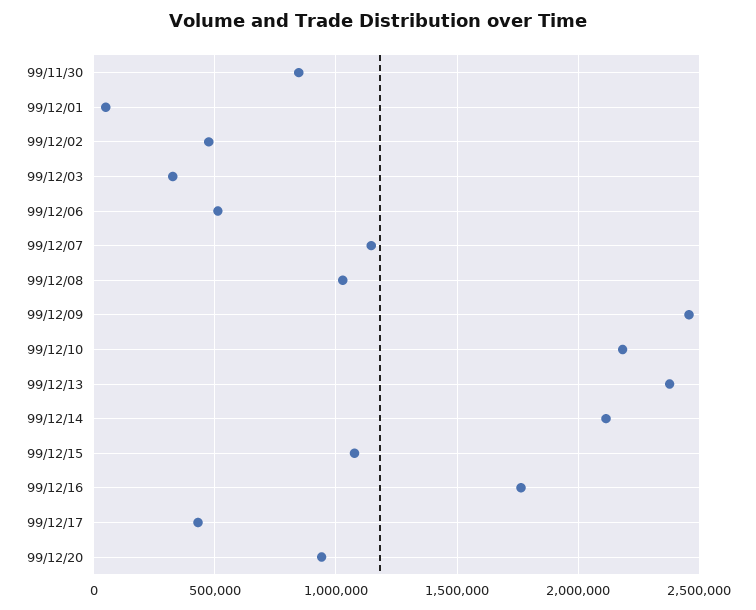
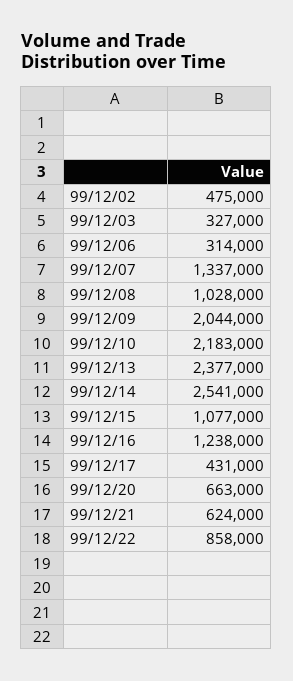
99/11/30: 850000 -> none
99/12/01: 50000 -> none
99/12/06: 500000 -> 314000
99/12/07: 1150000 -> 1337000
99/12/09: 2450000 -> 2044000
99/12/14: 2100000 -> 2541000
99/12/16: 1750000 -> 1238000
99/12/20: 950000 -> 663000
99/12/21: none -> 624000
99/12/22: none -> 858000

